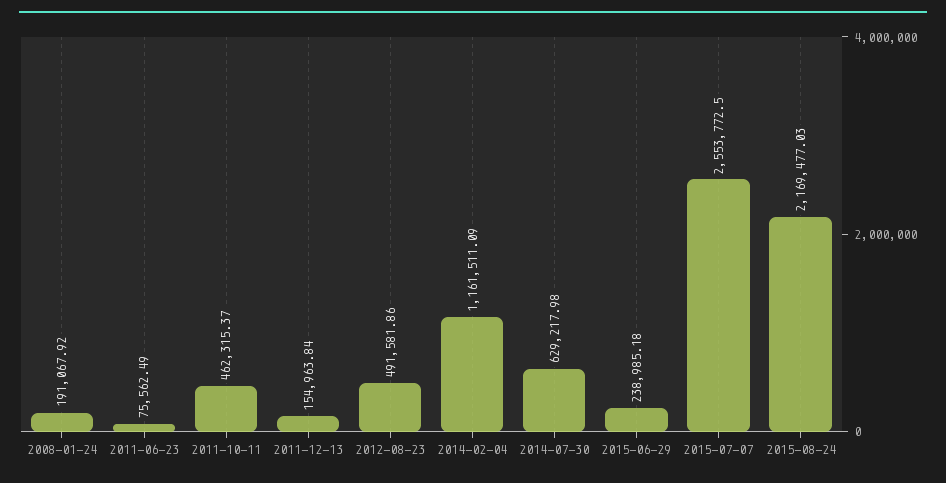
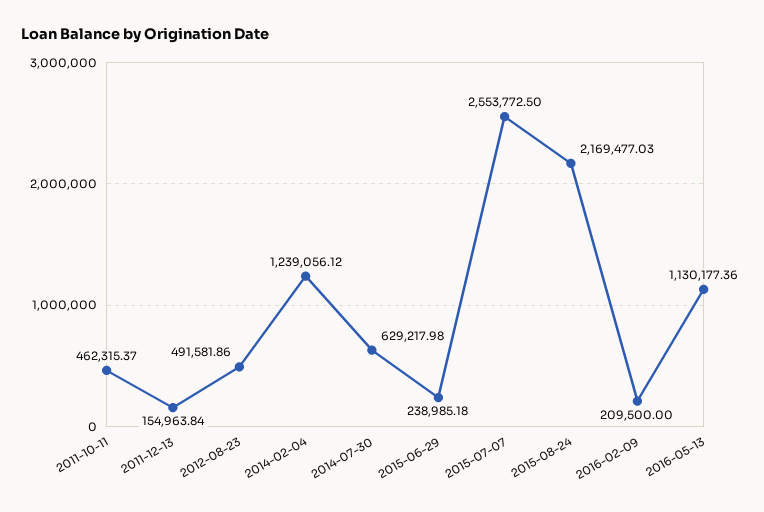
2008-01-24: 191067.92 -> none
2011-06-23: 75562.49 -> none
2014-02-04: 1161511.09 -> 1239056.12
2016-02-09: none -> 209500
2016-05-13: none -> 1130177.36

